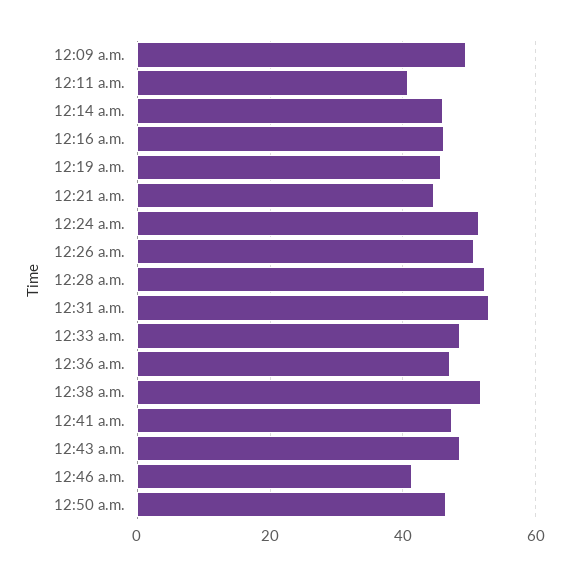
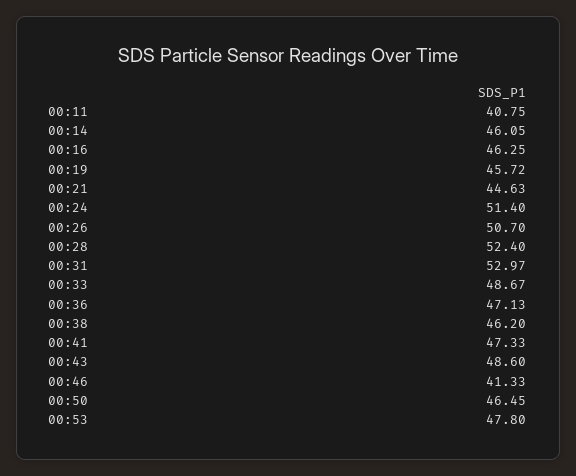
12:09 a.m.: 50 -> none
12:38 a.m.: 52 -> 46.2
00:53: none -> 47.8

